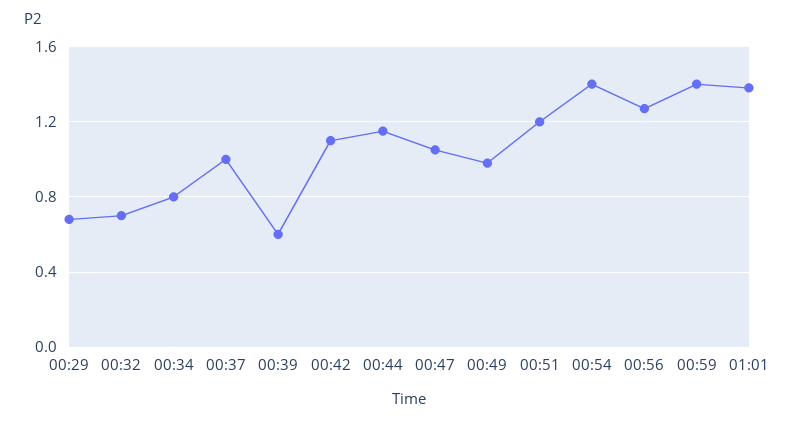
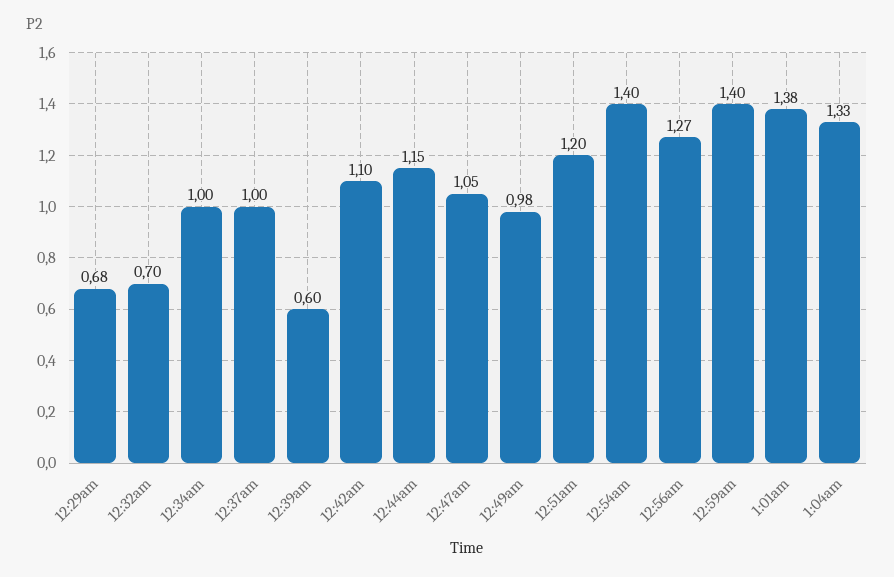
00:34: 0.8 -> 1
1:04am: none -> 1.33

